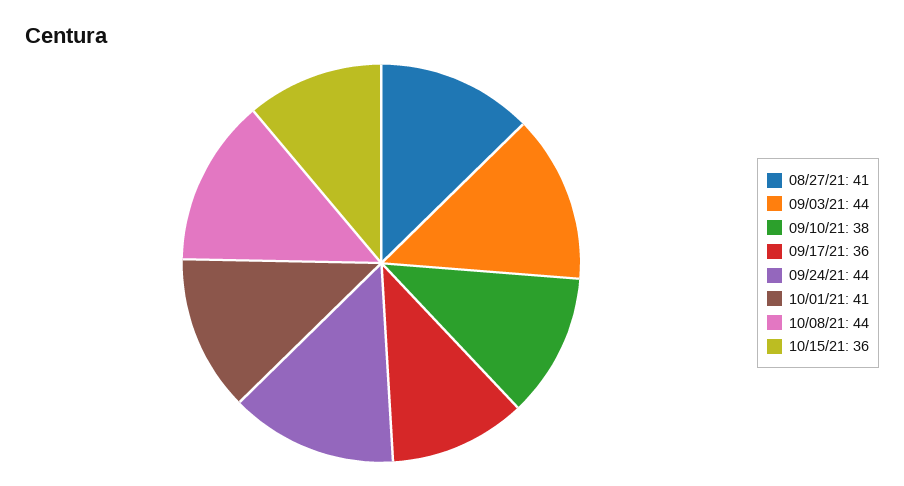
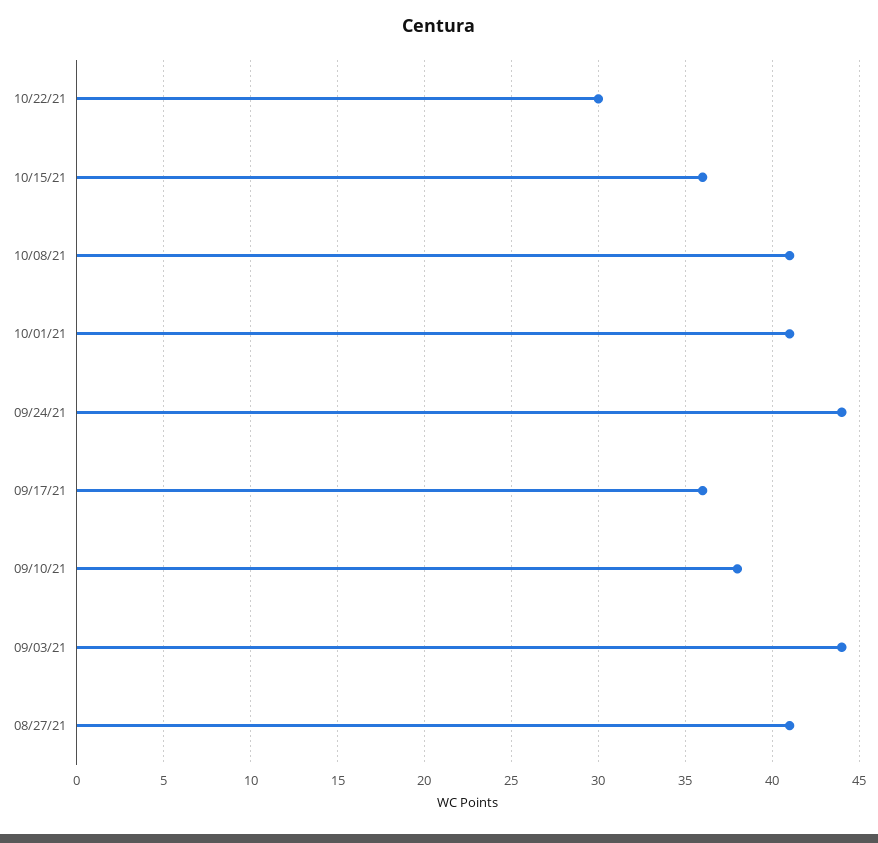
10/08/21: 44 -> 41
10/22/21: none -> 30

